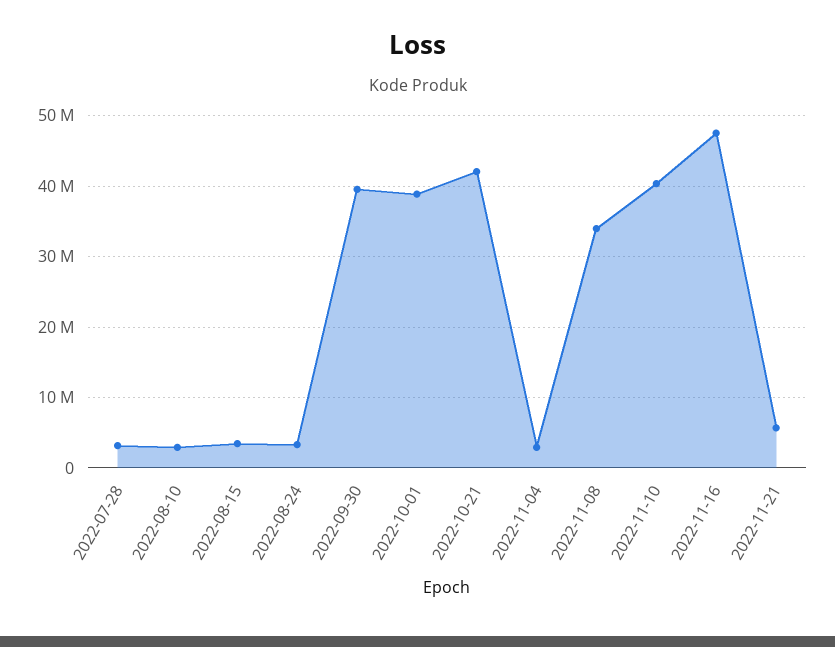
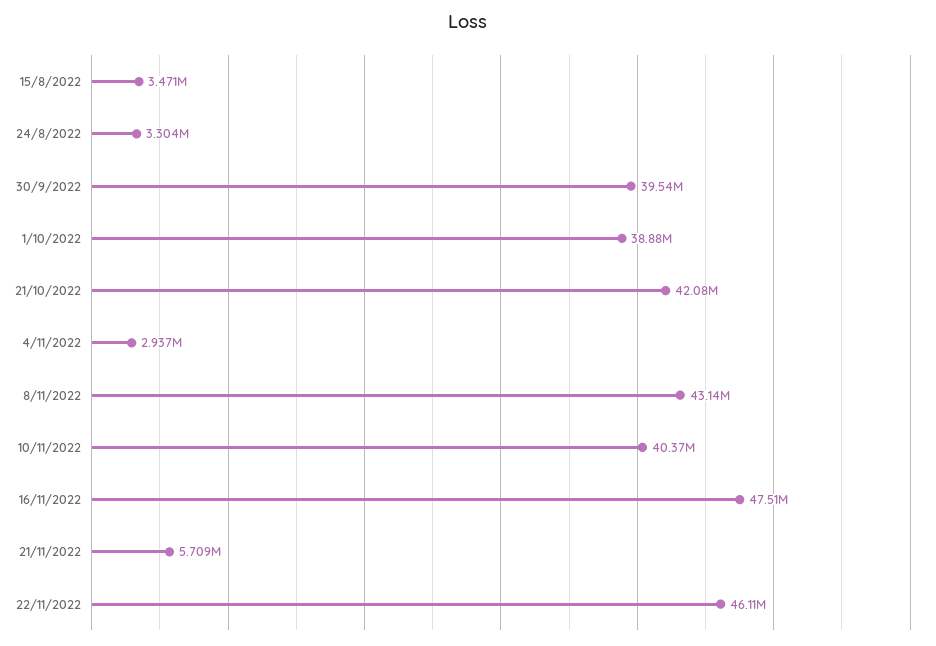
2022-07-28: 3000000 -> none
2022-08-10: 3000000 -> none
2022-11-08: 34000000 -> 43140000
22/11/2022: none -> 46110000

